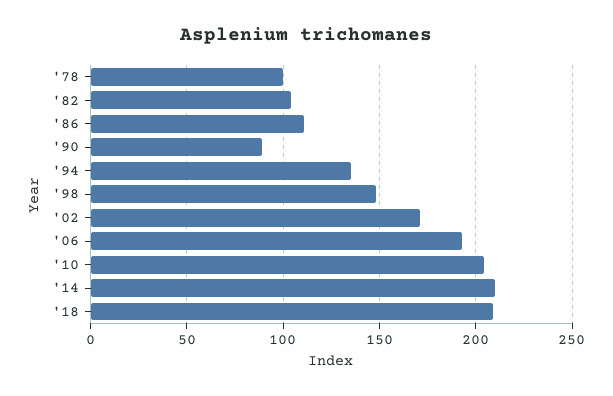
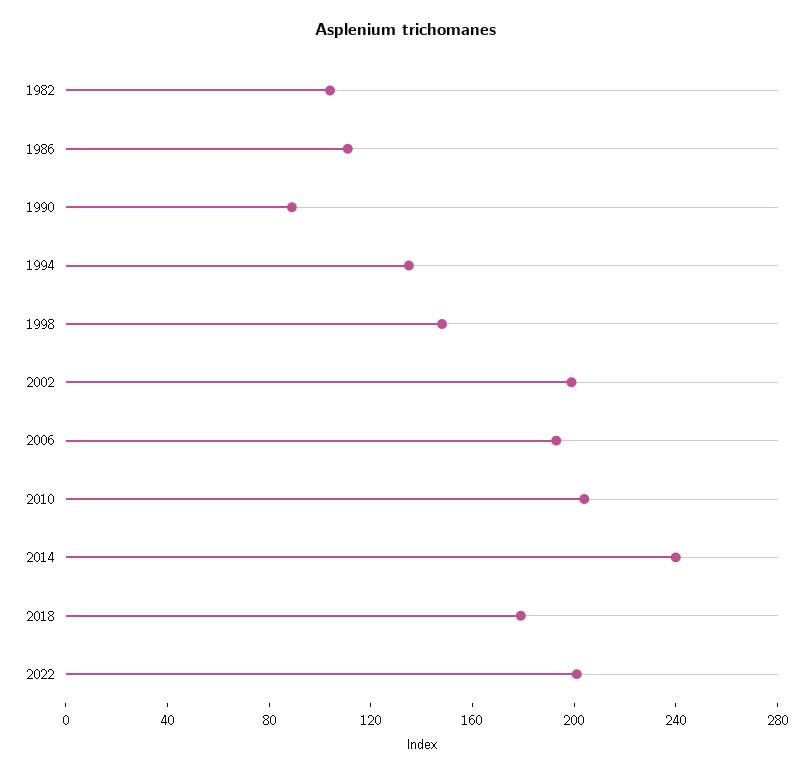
'78: 100 -> none
'02: 170 -> 200
'14: 210 -> 240
'18: 210 -> 180
2022: none -> 200

